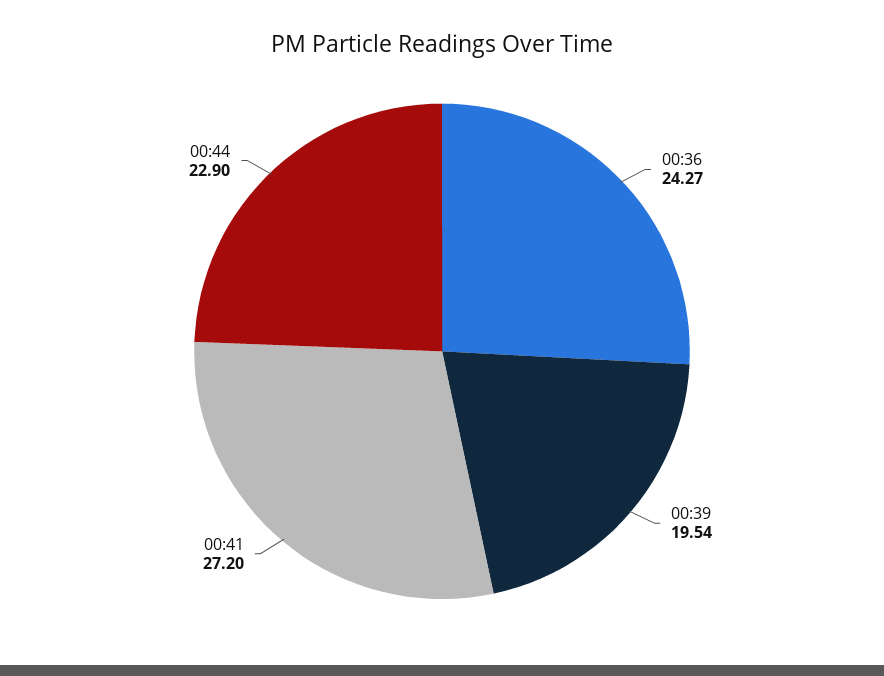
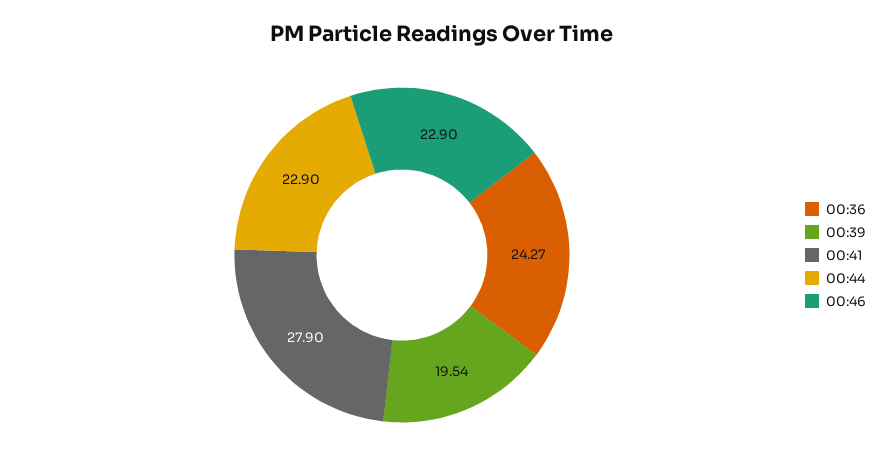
00:41: 27.2 -> 27.9
00:46: none -> 22.9

